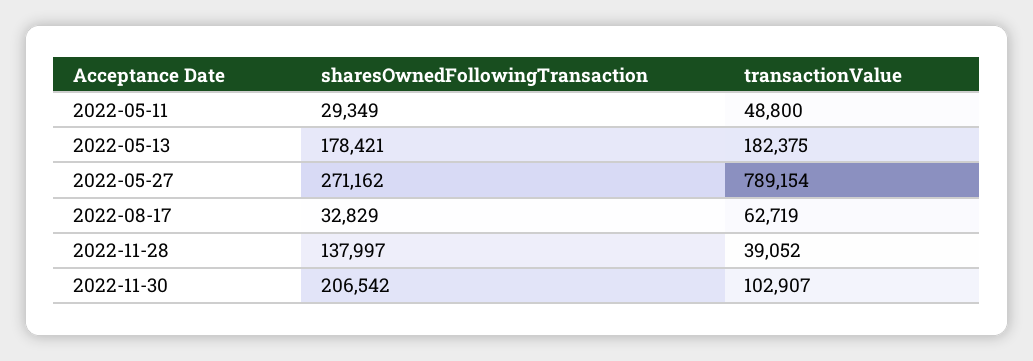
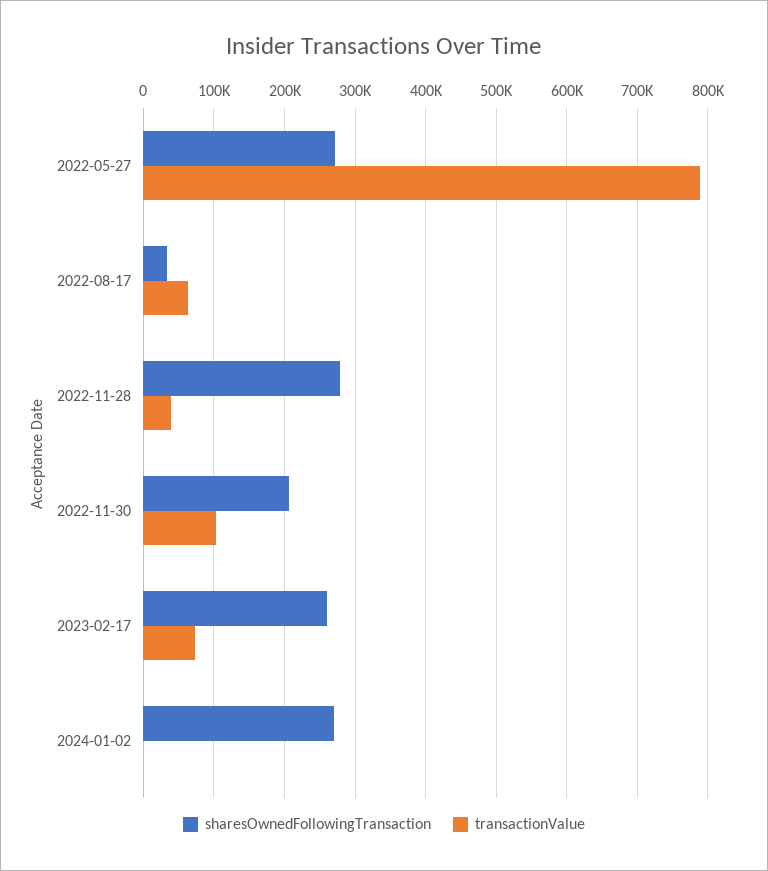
sharesOwnedFollowingTransaction, 2022-05-11: 29349 -> none
transactionValue, 2022-05-11: 48800 -> none
sharesOwnedFollowingTransaction, 2022-05-13: 178421 -> none
transactionValue, 2022-05-13: 182375 -> none
sharesOwnedFollowingTransaction, 2022-11-28: 137997 -> 280000
sharesOwnedFollowingTransaction, 2023-02-17: none -> 260000
transactionValue, 2023-02-17: none -> 70000
sharesOwnedFollowingTransaction, 2024-01-02: none -> 270000
transactionValue, 2024-01-02: none -> 0

